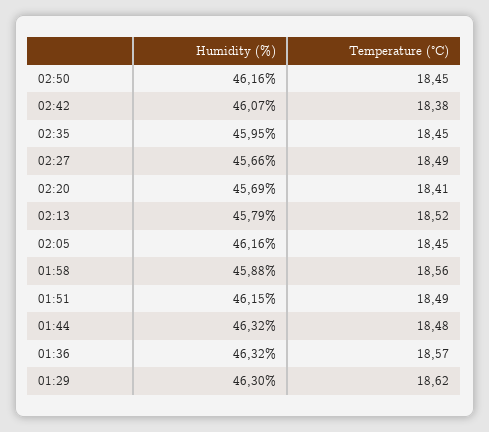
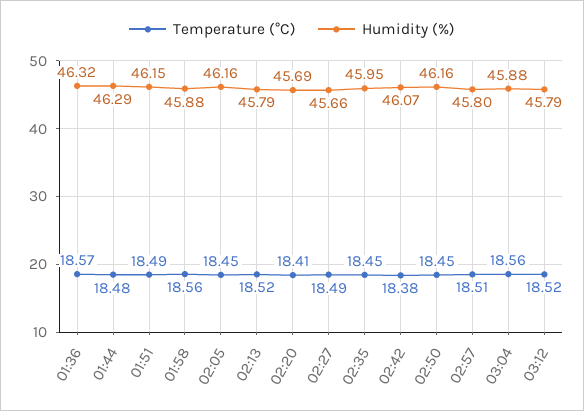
Humidity (%), 01:44: 46.32 -> 46.29
Humidity (%), 01:29: 46.3 -> none
Temperature (°C), 01:29: 18.62 -> none
Temperature (°C), 02:57: none -> 18.51
Humidity (%), 02:57: none -> 45.8
Temperature (°C), 03:04: none -> 18.56
Humidity (%), 03:04: none -> 45.88
Temperature (°C), 03:12: none -> 18.52
Humidity (%), 03:12: none -> 45.79

